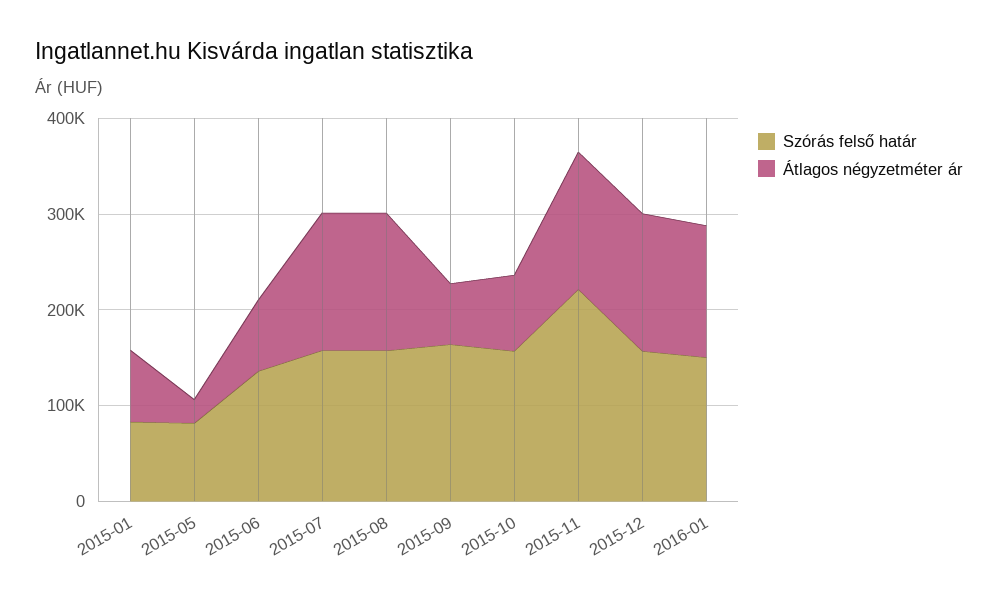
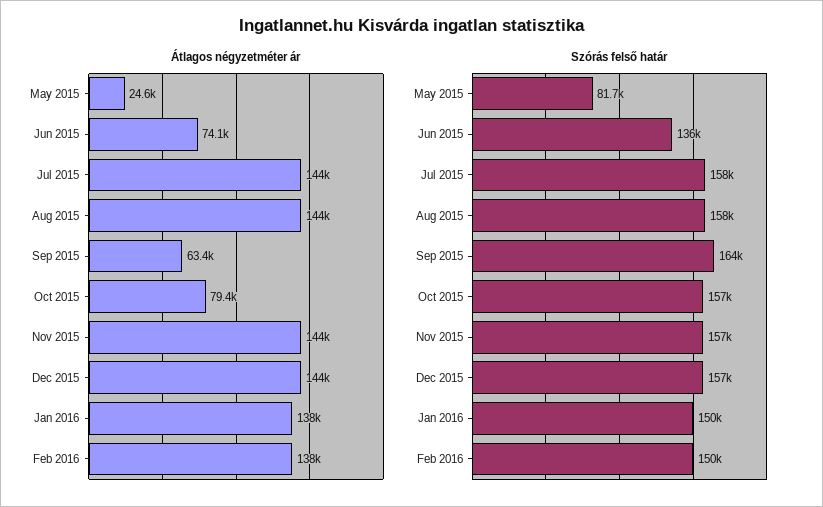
Szórás felső határ, 2015-01: 80000 -> none
Átlagos négyzetméter ár, 2015-01: 80000 -> none
Szórás felső határ, 2015-11: 220000 -> 157000
Átlagos négyzetméter ár, Feb 2016: none -> 138000
Szórás felső határ, Feb 2016: none -> 150000

